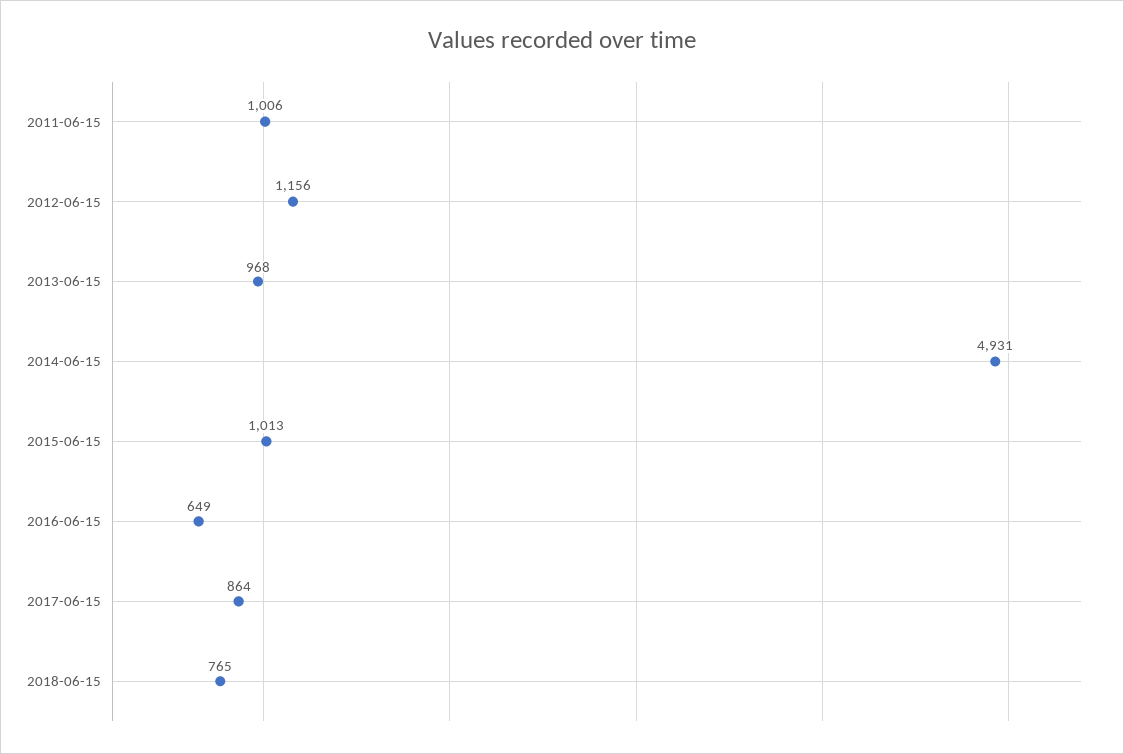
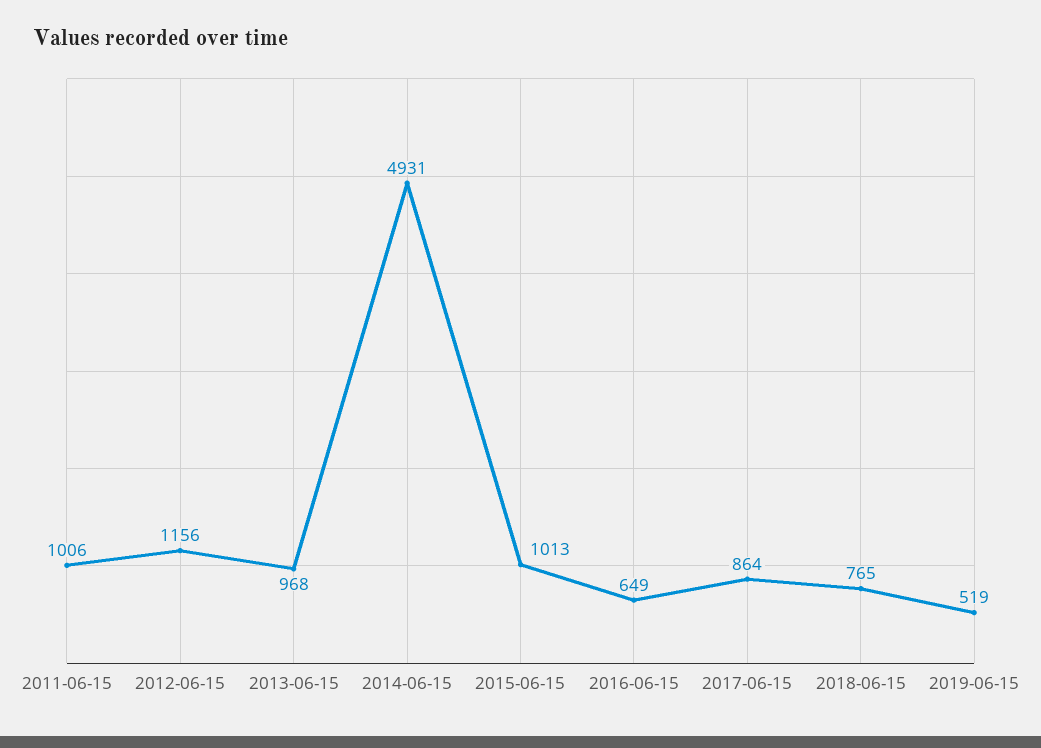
2019-06-15: none -> 519

